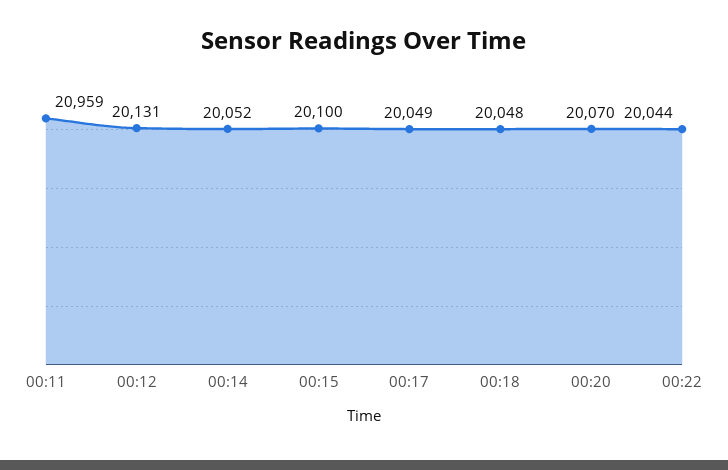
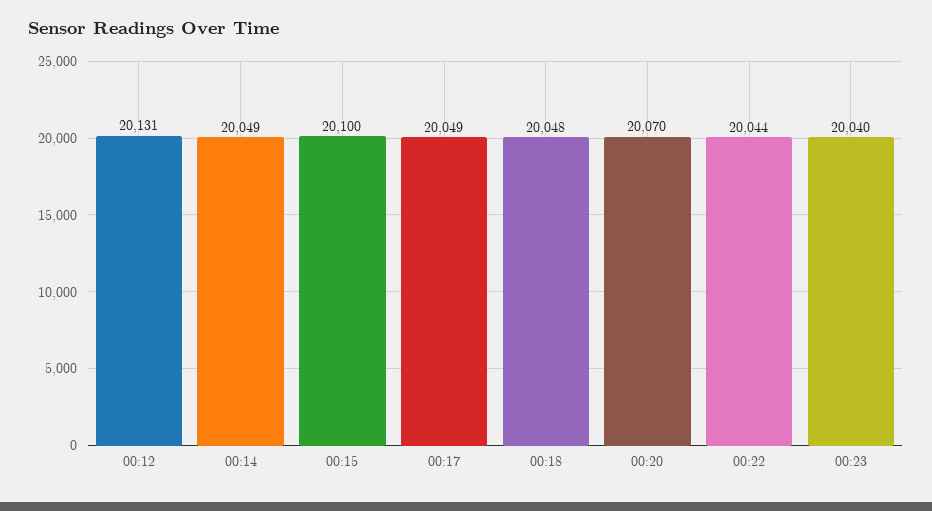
00:11: 20959 -> none
00:14: 20052 -> 20049
00:23: none -> 20040

